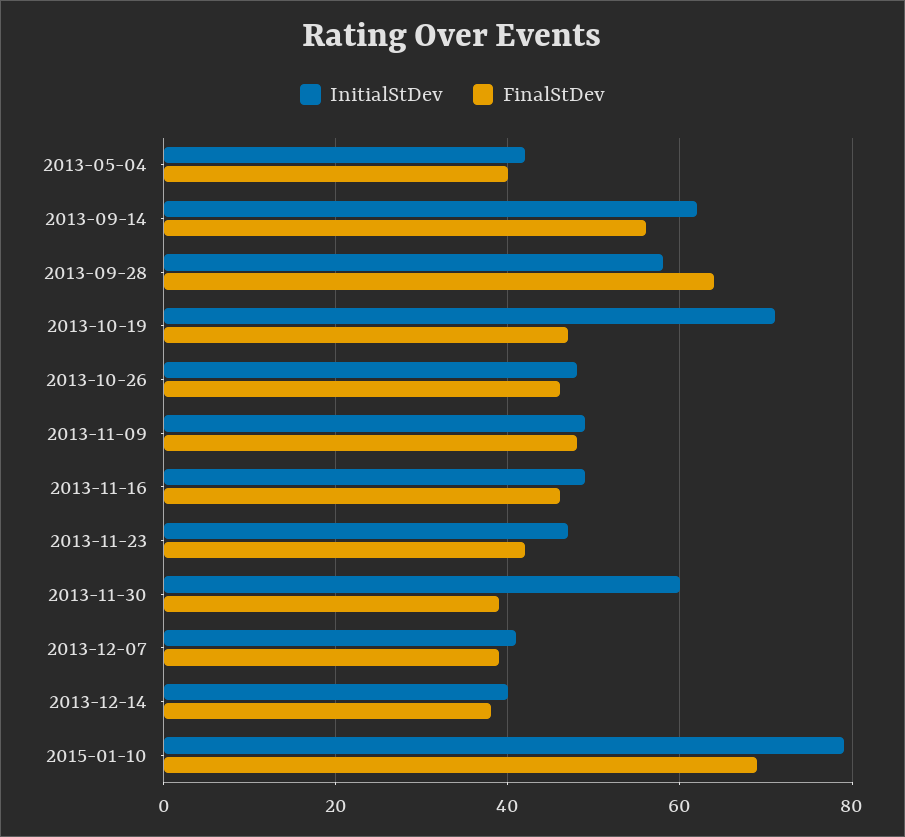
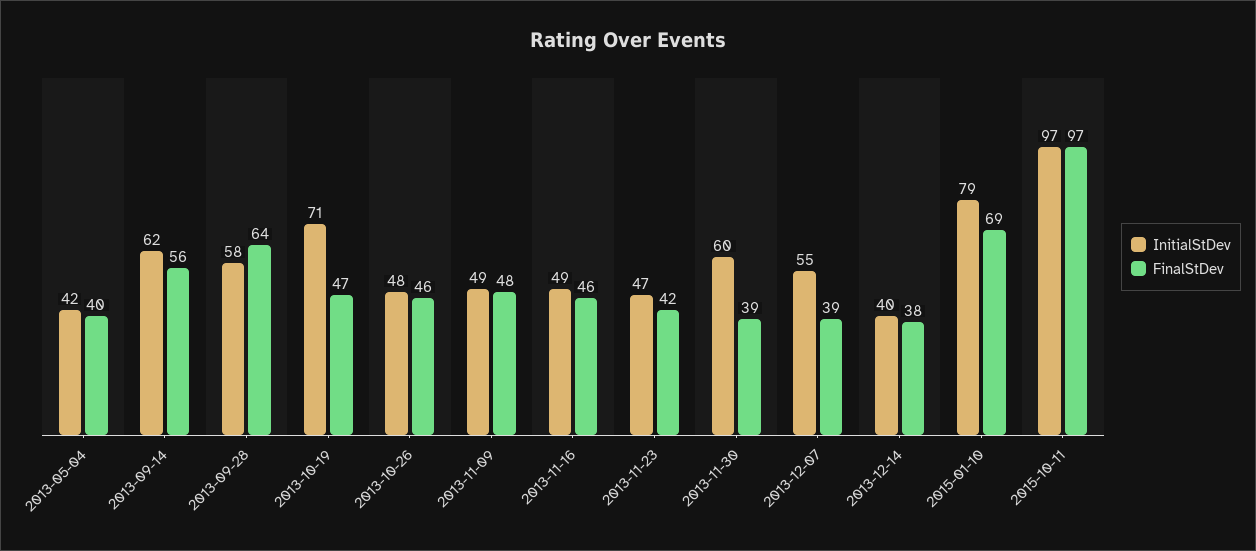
InitialStDev, 2013-12-07: 40 -> 55
InitialStDev, 2015-10-11: none -> 97
FinalStDev, 2015-10-11: none -> 97

